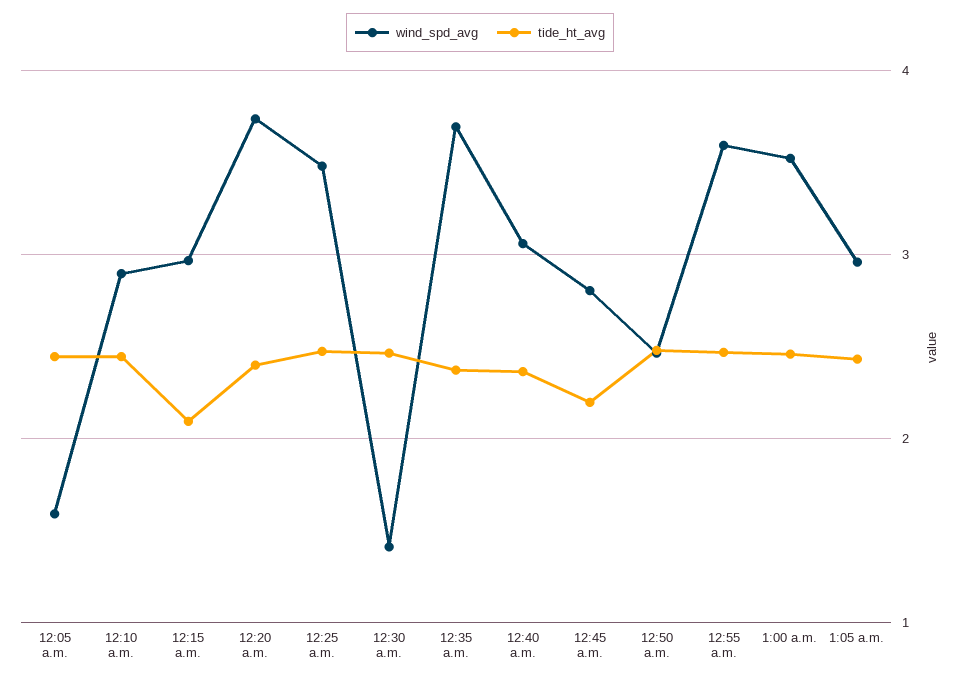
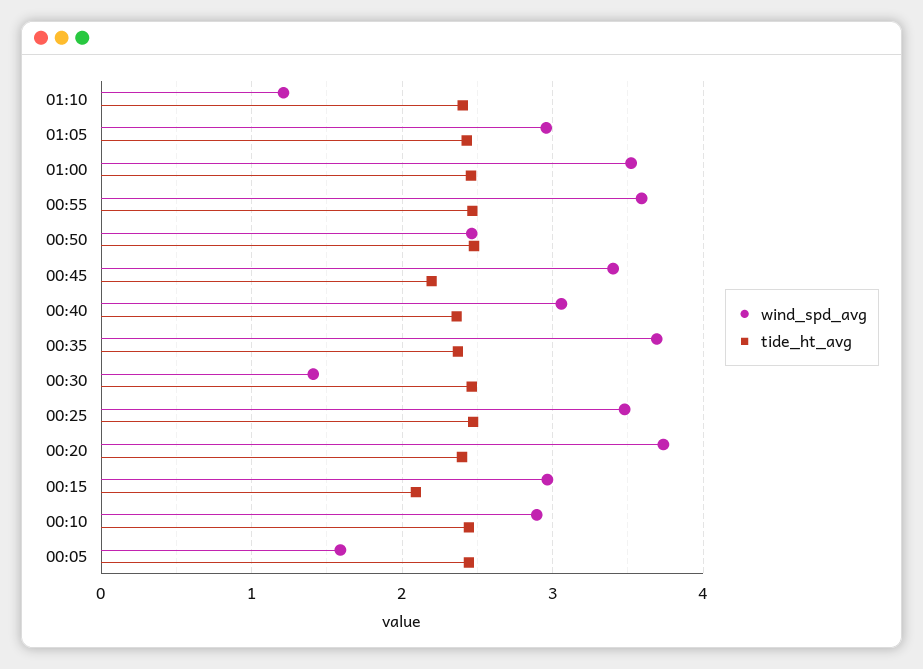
wind_spd_avg, 12:45 a.m.: 2.8 -> 3.4
wind_spd_avg, 01:10: none -> 1.2
tide_ht_avg, 01:10: none -> 2.4

